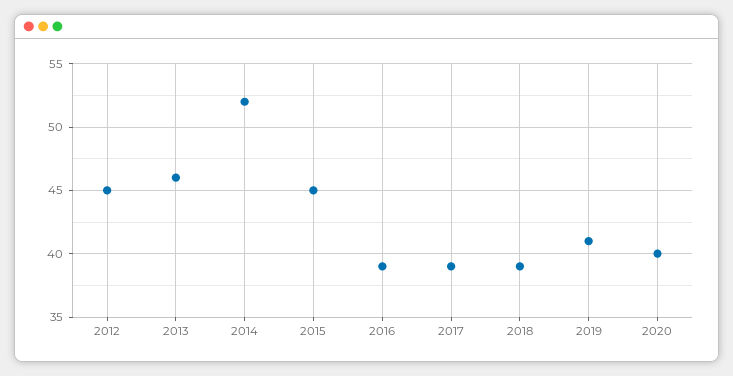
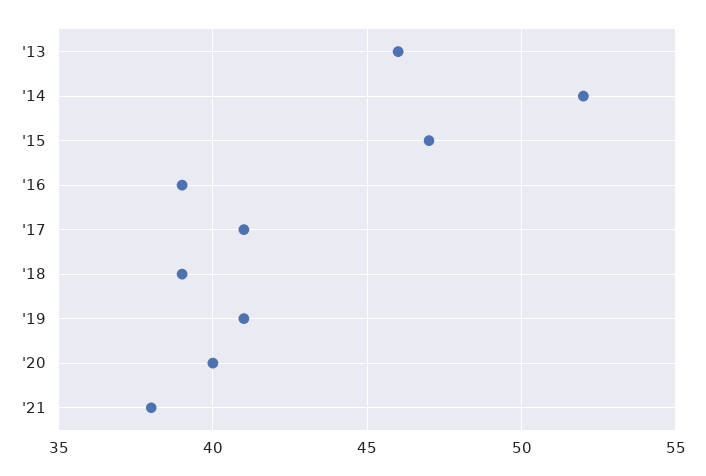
2012: 45 -> none
2015: 45 -> 47
2017: 39 -> 41
'21: none -> 38

